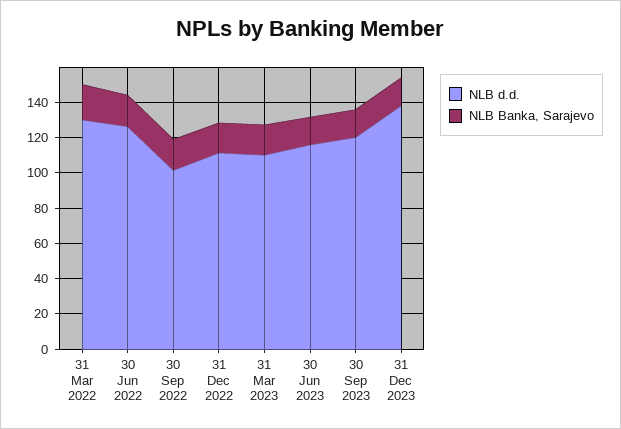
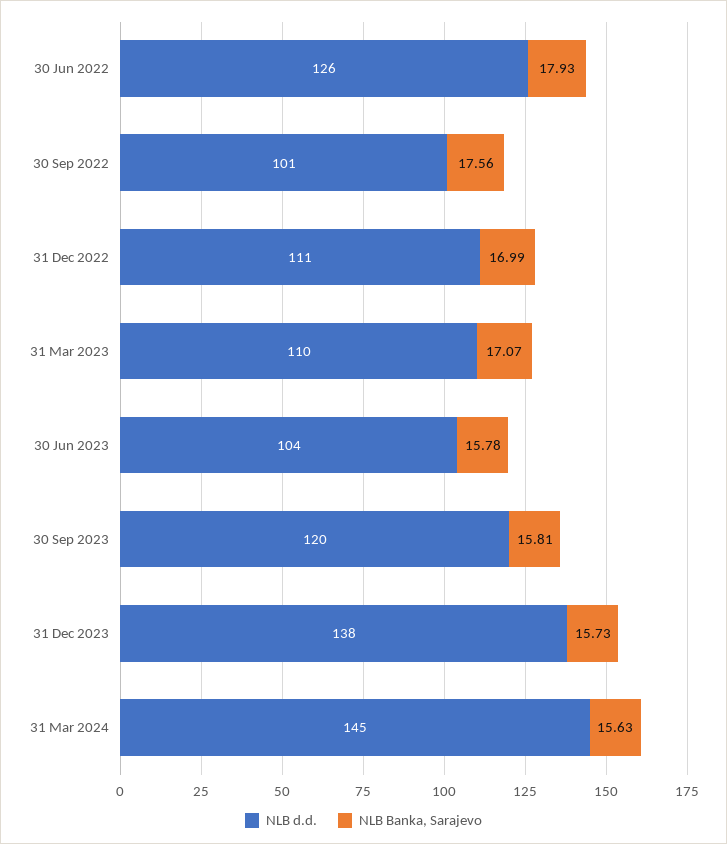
NLB d.d., 31 Mar 2022: 130 -> none
NLB Banka, Sarajevo, 31 Mar 2022: 20 -> none
NLB d.d., 30 Jun 2023: 115 -> 104
NLB d.d., 31 Mar 2024: none -> 145
NLB Banka, Sarajevo, 31 Mar 2024: none -> 15.63

